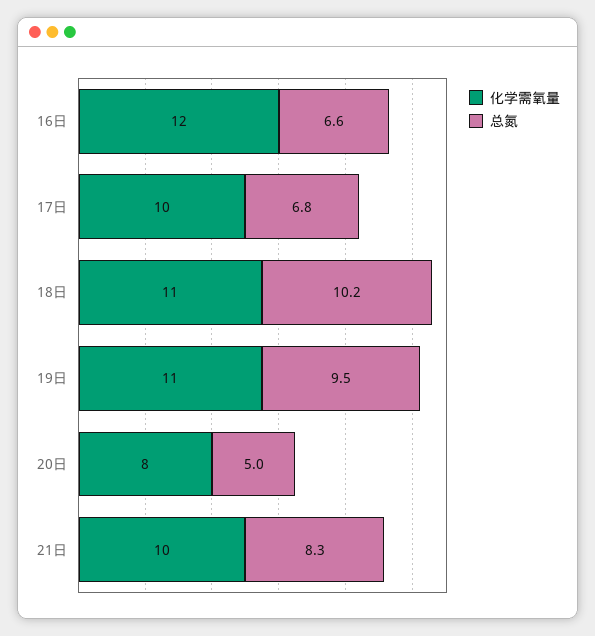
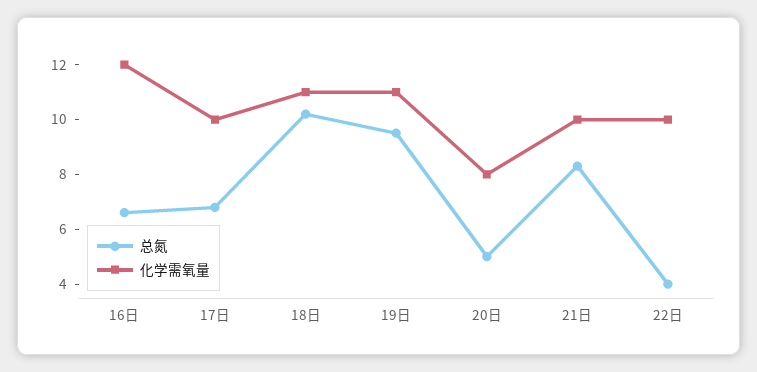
总氮, 22日: none -> 4
化学需氧量, 22日: none -> 10

